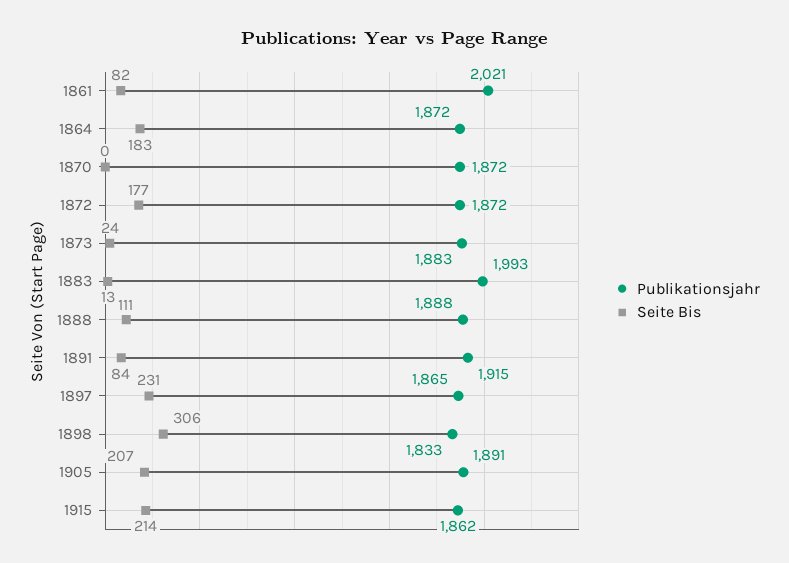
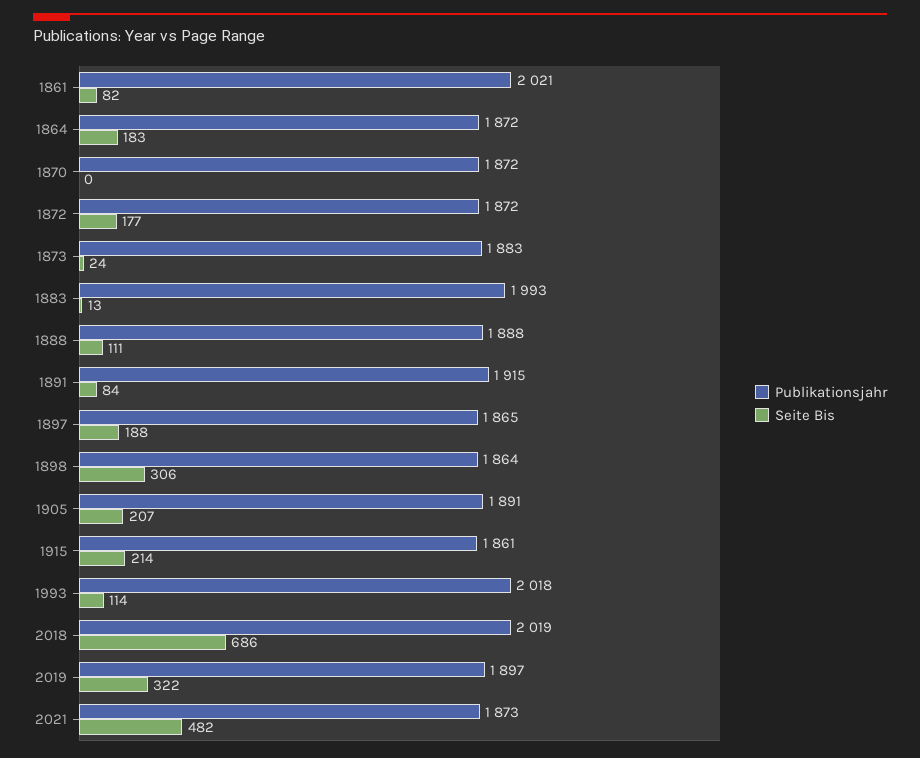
Seite Bis, 1897: 231 -> 188
Publikationsjahr, 1898: 1833 -> 1864
Publikationsjahr, 1915: 1862 -> 1861
Publikationsjahr, 1993: none -> 2018
Seite Bis, 1993: none -> 114
Publikationsjahr, 2018: none -> 2019
Seite Bis, 2018: none -> 686
Publikationsjahr, 2019: none -> 1897
Seite Bis, 2019: none -> 322
Publikationsjahr, 2021: none -> 1873
Seite Bis, 2021: none -> 482

